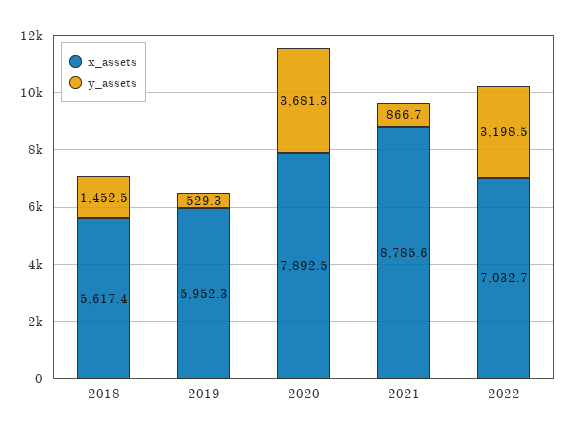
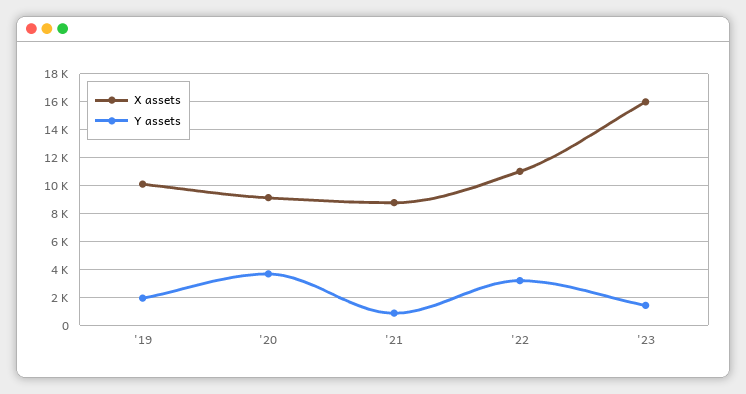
x_assets, 2018: 5617.4 -> none
y_assets, 2018: 1452.5 -> none
x_assets, 2019: 5952.3 -> 10000
y_assets, 2019: 529.3 -> 2000
x_assets, 2020: 7892.5 -> 9000
x_assets, 2022: 7032.7 -> 11000
x_assets, '23: none -> 16000
y_assets, '23: none -> 1500

